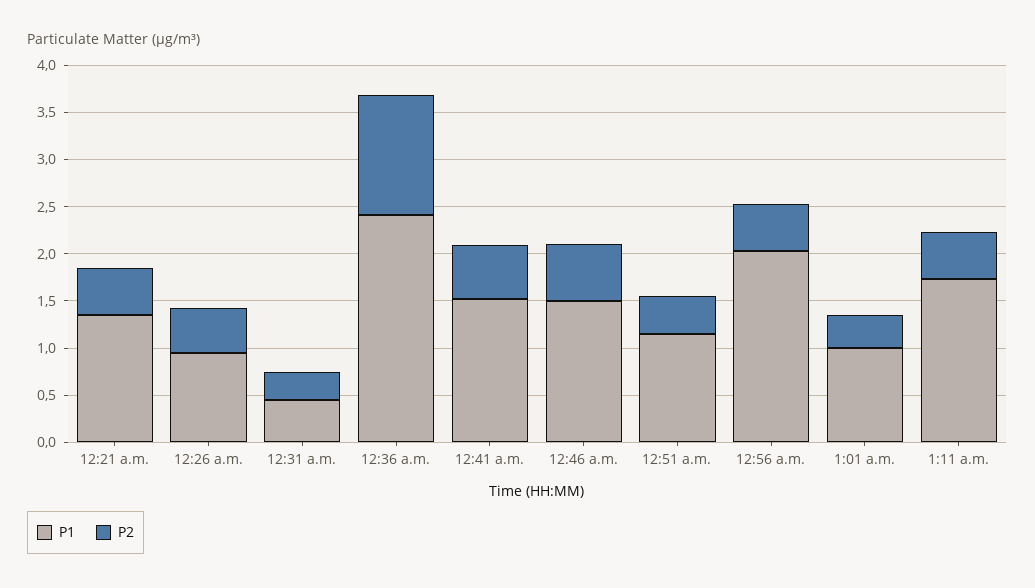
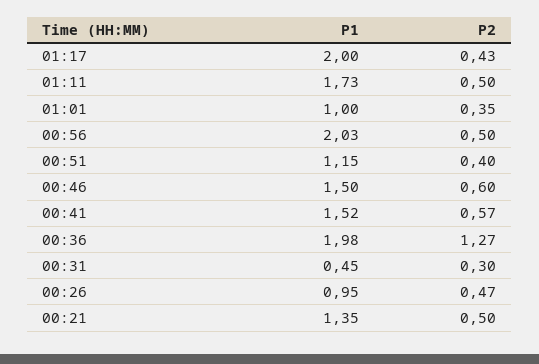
P1, 12:36 a.m.: 2.4 -> 1.98
P1, 01:17: none -> 2
P2, 01:17: none -> 0.43

